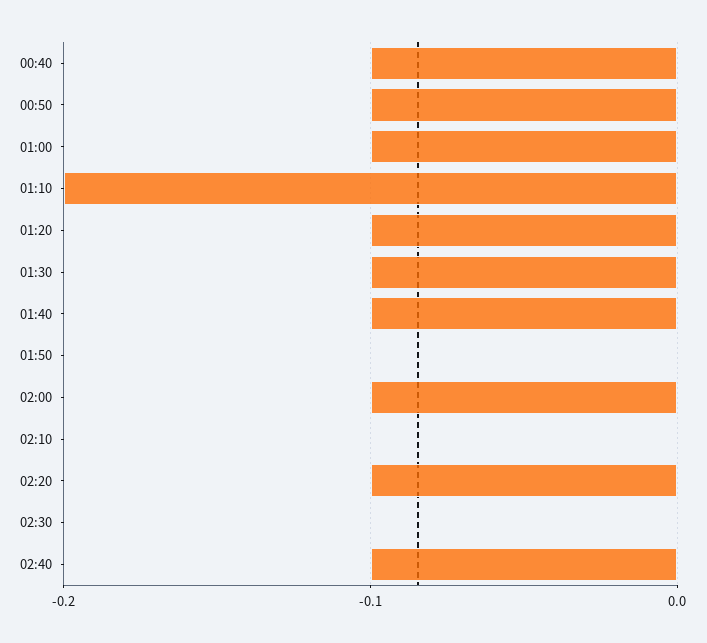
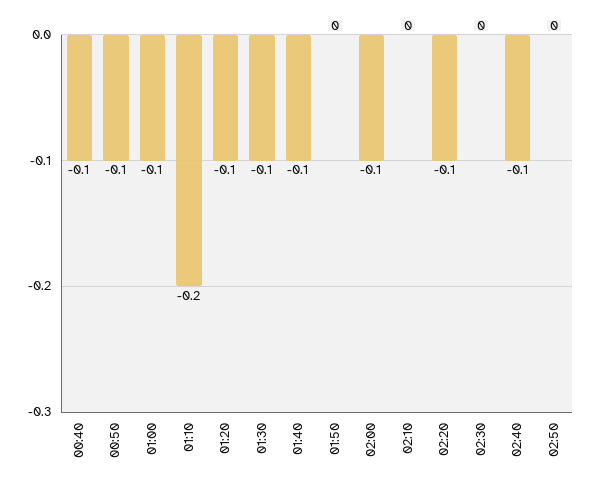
02:50: none -> 0

